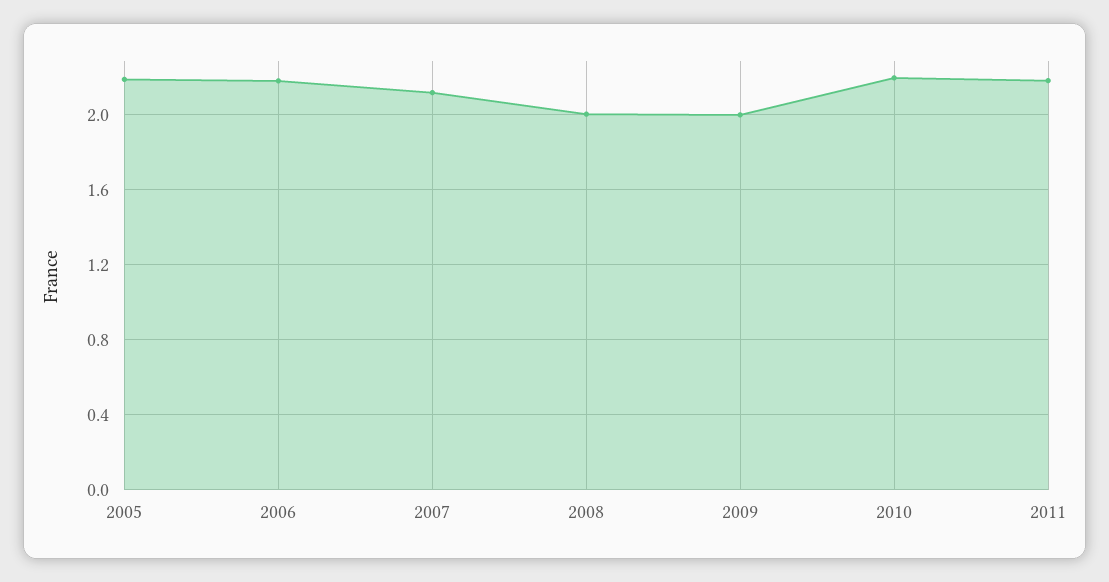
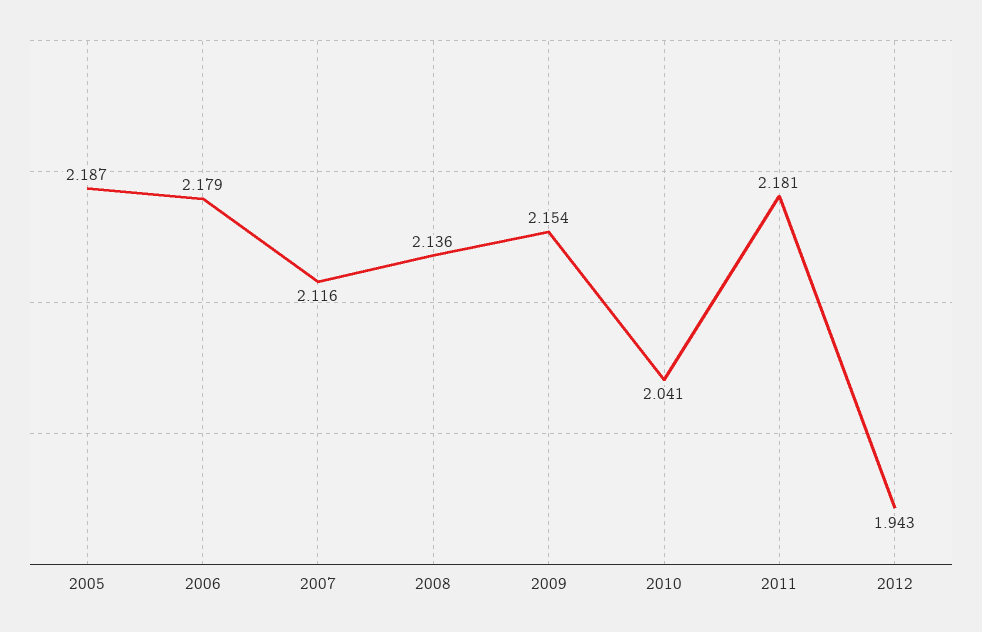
2008: 2 -> 2.136
2009: 2 -> 2.154
2010: 2.2 -> 2.041
2012: none -> 1.943

